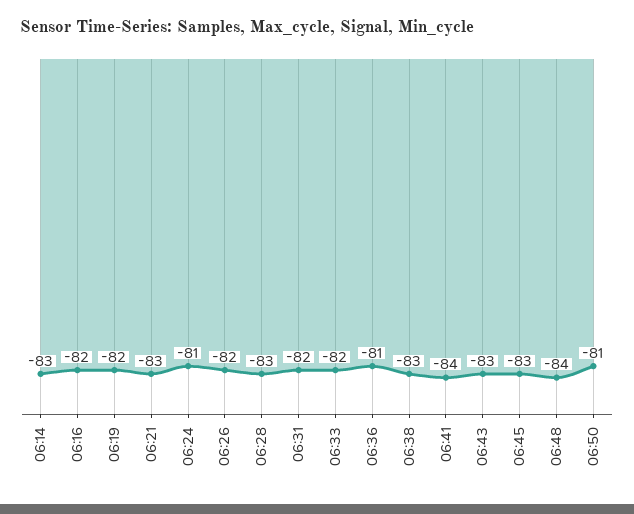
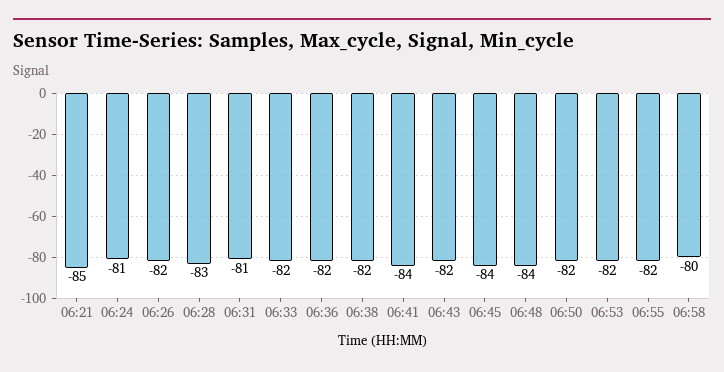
06:14: -83 -> none
06:16: -82 -> none
06:19: -82 -> none
06:21: -83 -> -85
06:31: -82 -> -81
06:36: -81 -> -82
06:38: -83 -> -82
06:43: -83 -> -82
06:45: -83 -> -84
06:50: -81 -> -82
06:53: none -> -82
06:55: none -> -82
06:58: none -> -80

